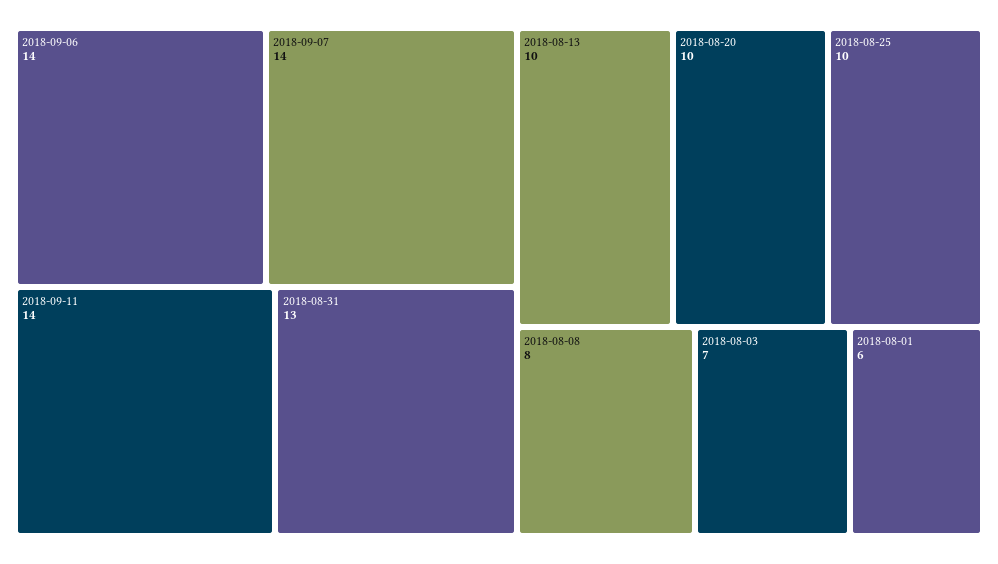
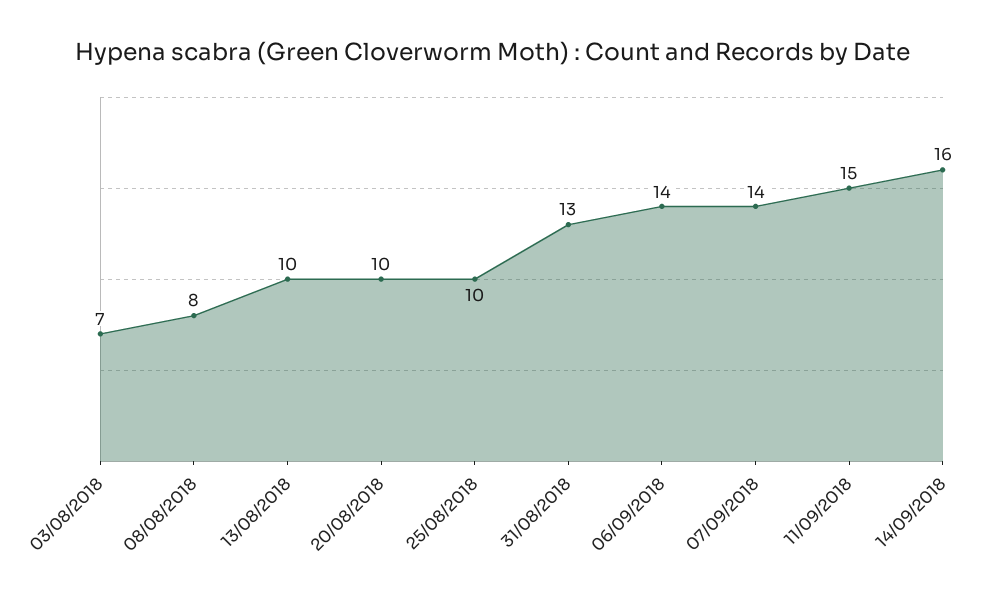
2018-09-11: 14 -> 15
2018-08-01: 6 -> none
14/09/2018: none -> 16

